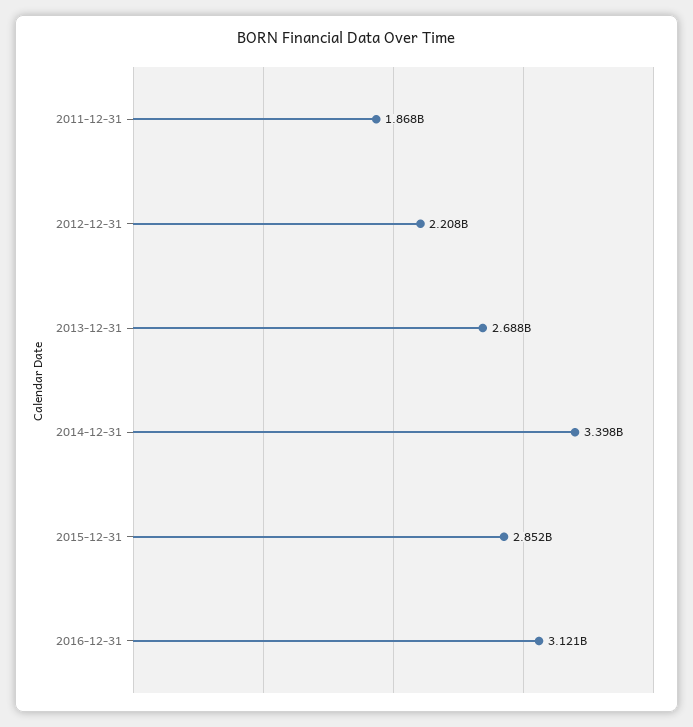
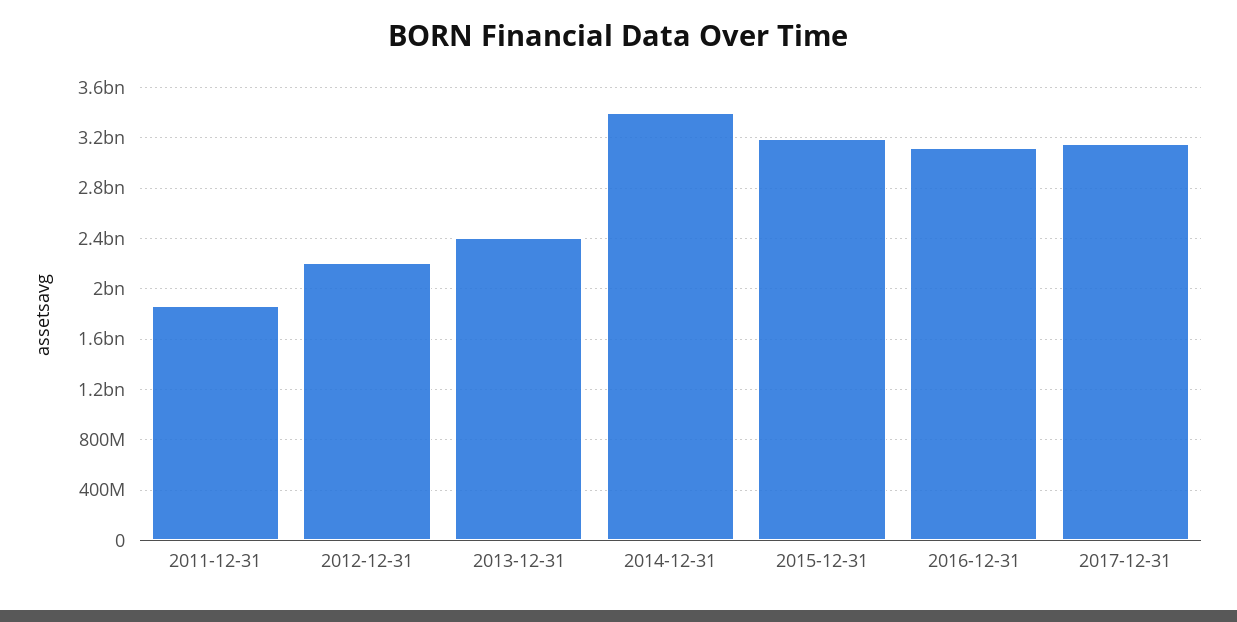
2013-12-31: 2688000000 -> 2400000000
2015-12-31: 2852000000 -> 3200000000
2017-12-31: none -> 3150000000

